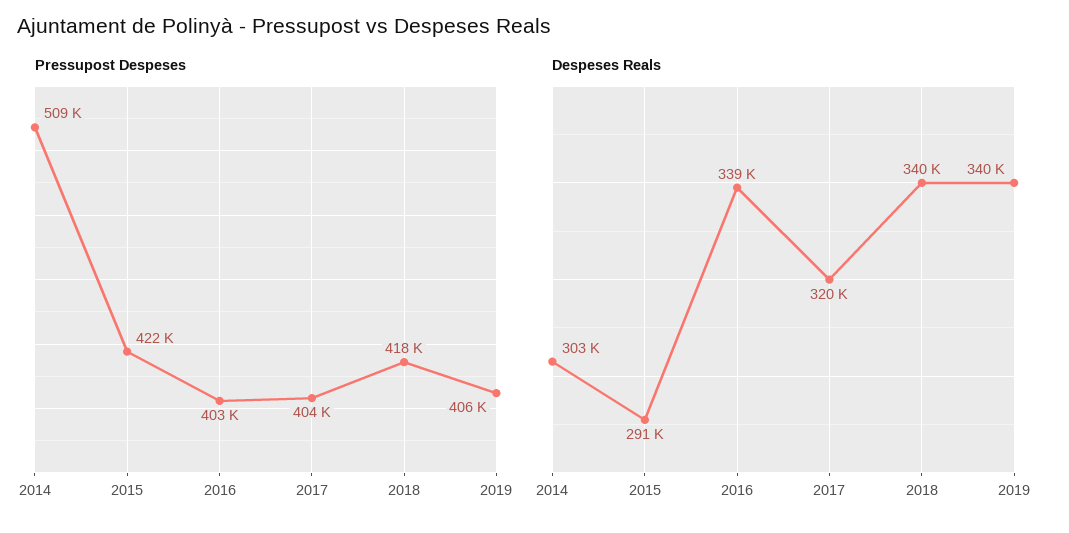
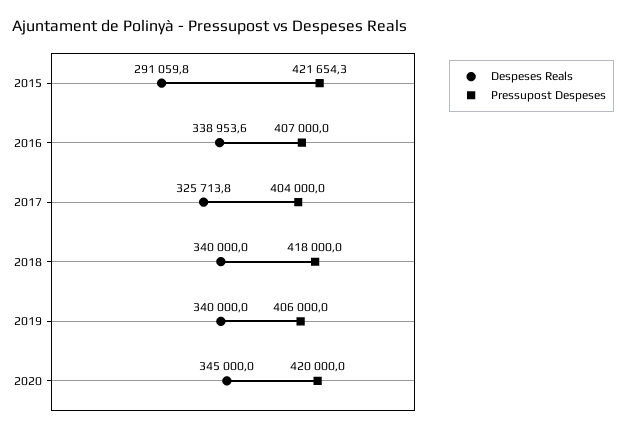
Pressupost Despeses, 2014: 509000 -> none
Pressupost Despeses, 2016: 403000 -> 407000
Despeses Reals, 2014: 303000 -> none
Despeses Reals, 2017: 320000 -> 325713.8
Despeses Reals, 2020: none -> 345000
Pressupost Despeses, 2020: none -> 420000

